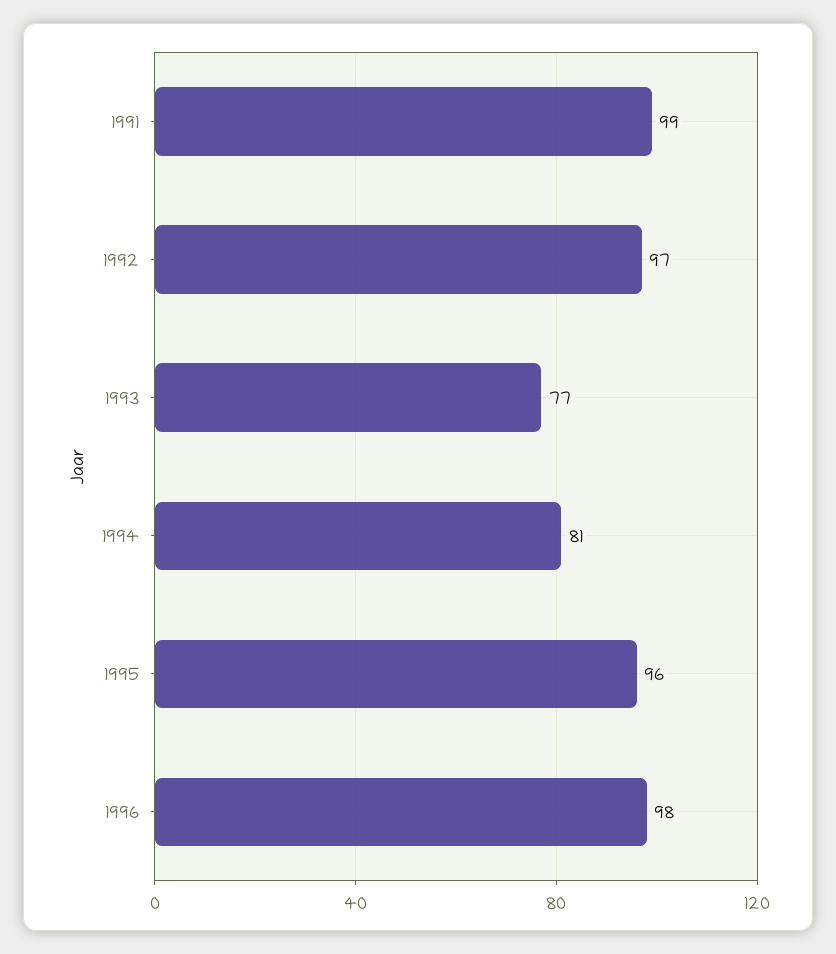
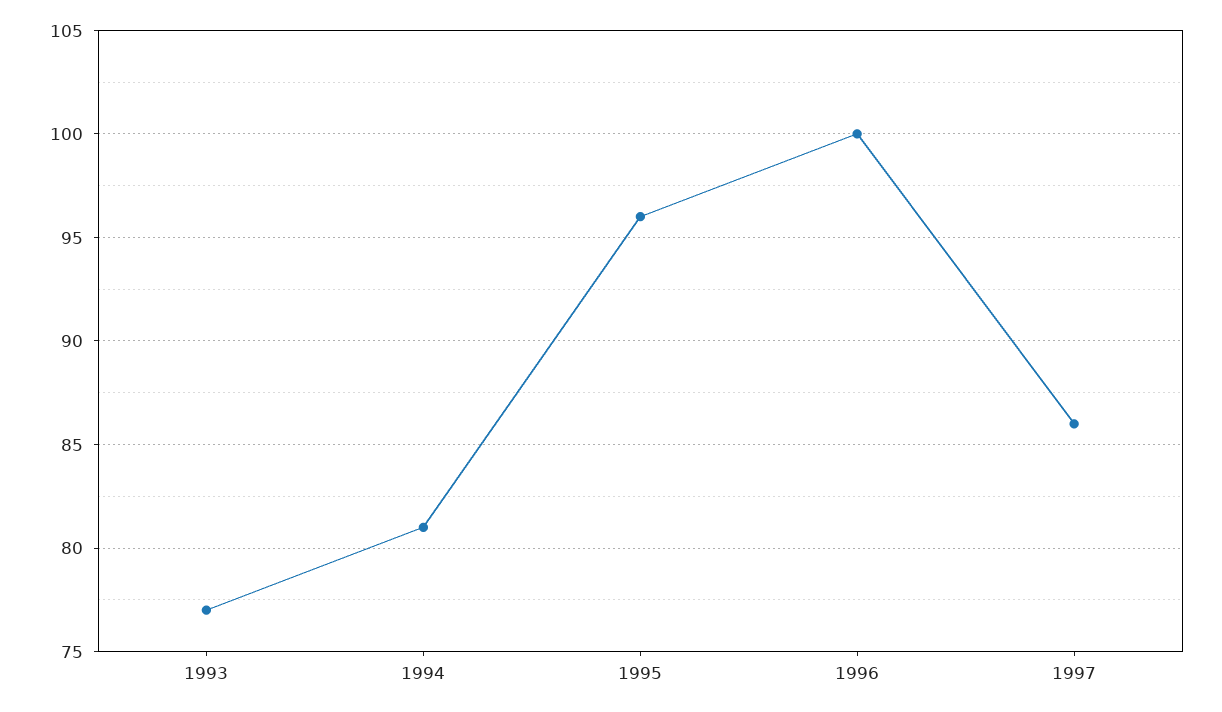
1991: 99 -> none
1992: 97 -> none
1996: 98 -> 100
1997: none -> 86

